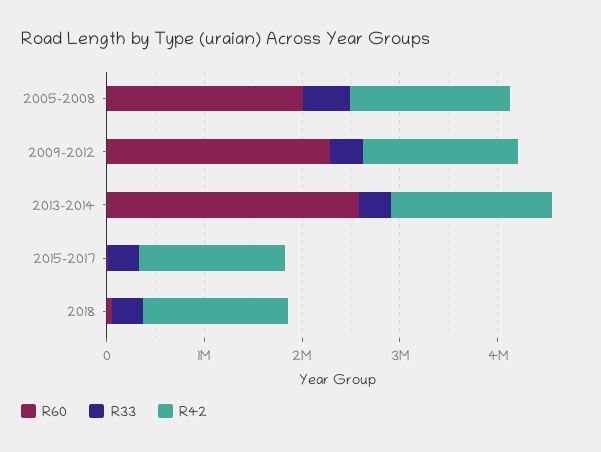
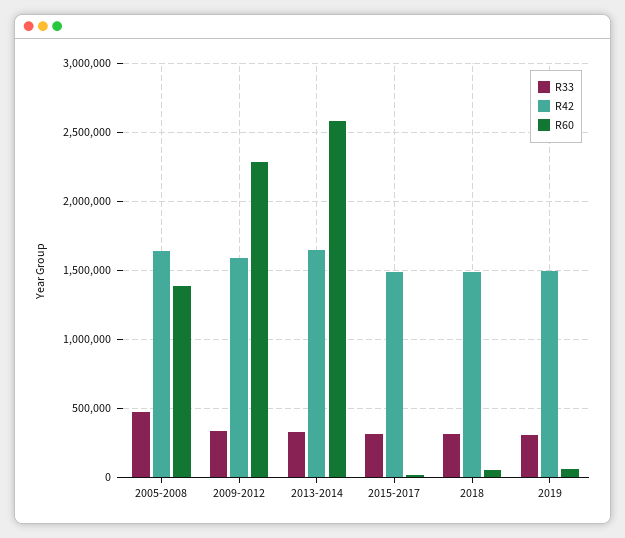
R60, 2005-2008: 2000000 -> 1400000
R33, 2019: none -> 300000
R42, 2019: none -> 1500000
R60, 2019: none -> 50000

